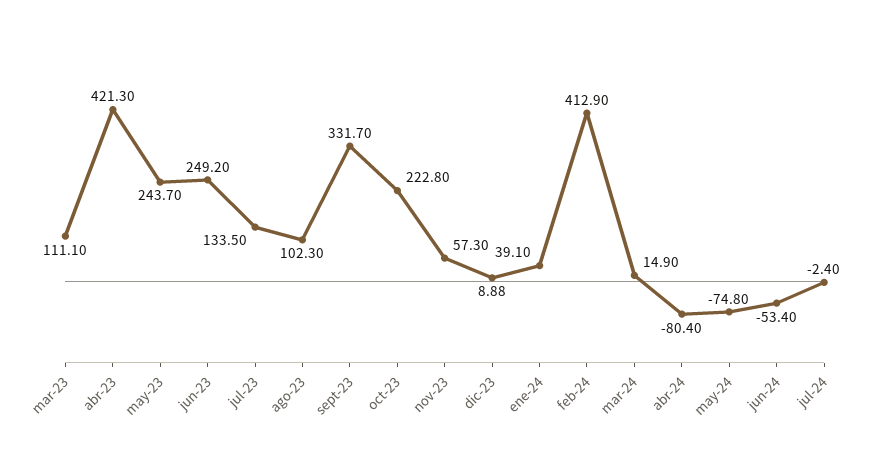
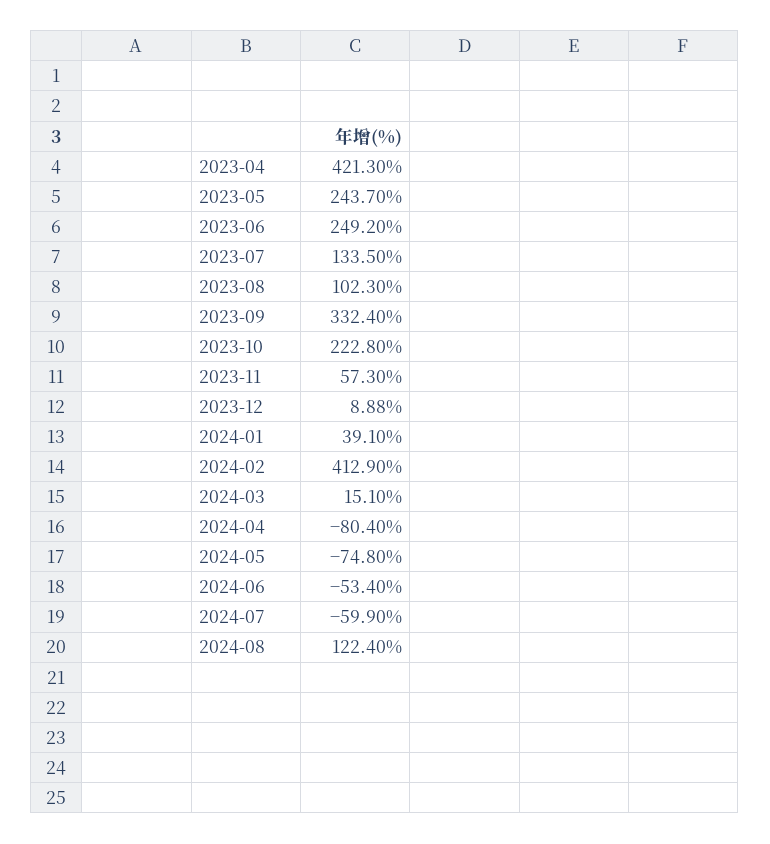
mar-23: 111.1 -> none
sept-23: 331.7 -> 332.4
mar-24: 14.9 -> 15.1
jul-24: -2.4 -> -59.9
2024-08: none -> 122.4

